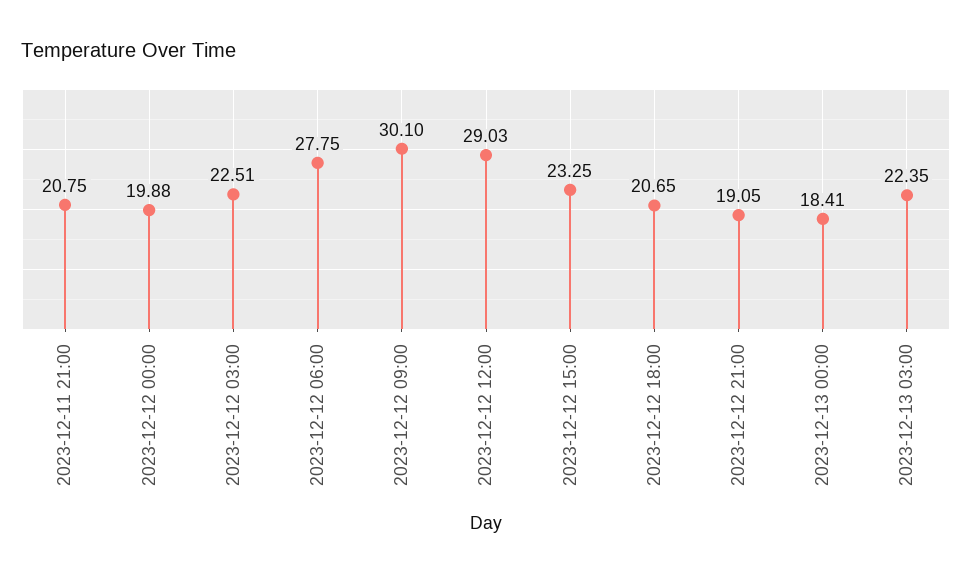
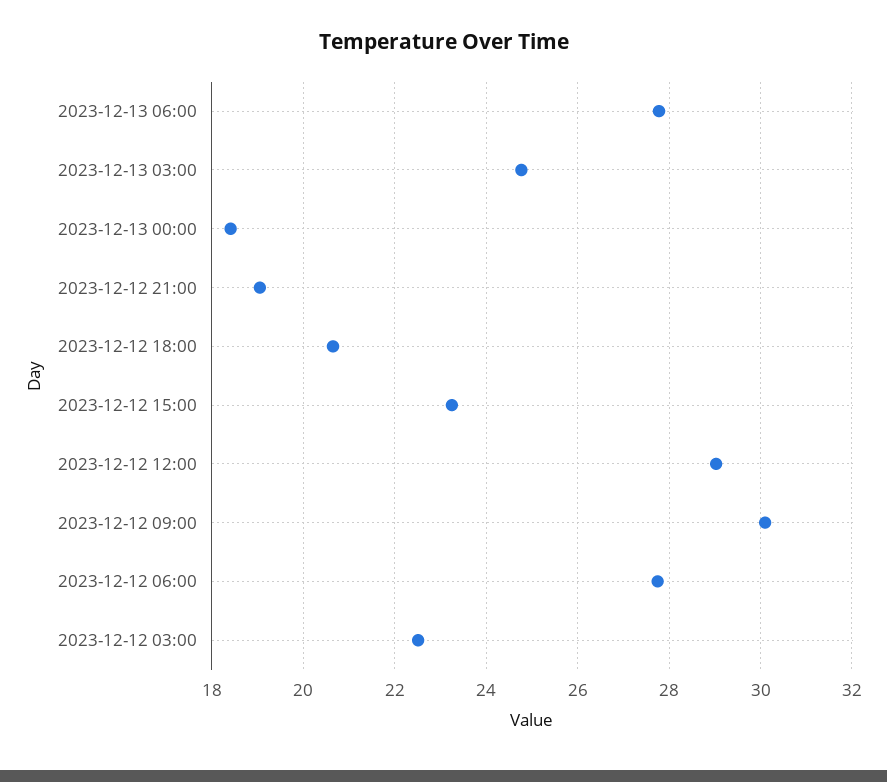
2023-12-11 21:00: 20.75 -> none
2023-12-12 00:00: 19.88 -> none
2023-12-13 03:00: 22.35 -> 24.8
2023-12-13 06:00: none -> 27.8

